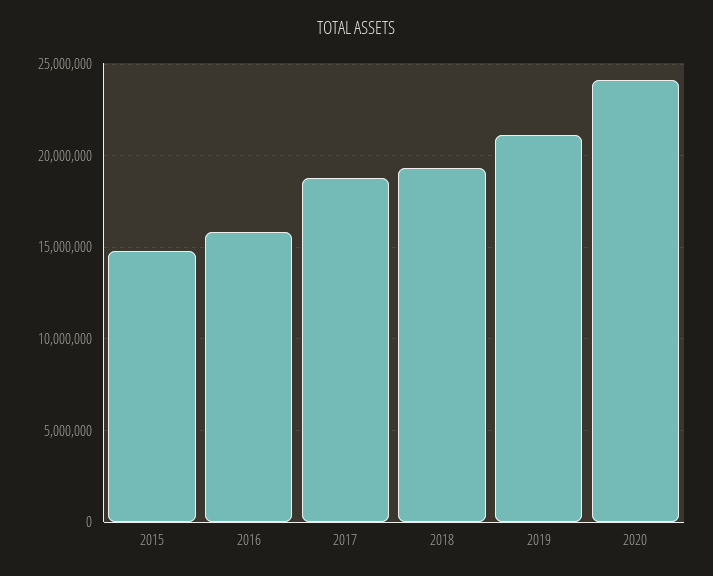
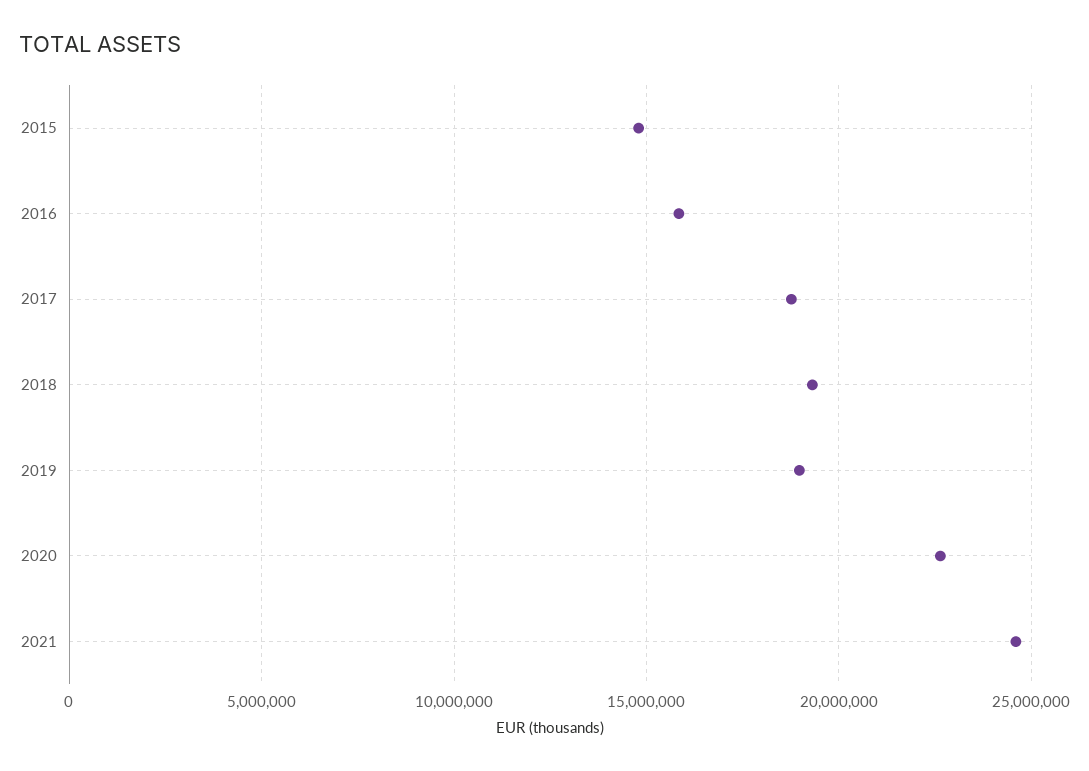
2019: 21000000 -> 19000000
2020: 24000000 -> 22500000
2021: none -> 24500000

